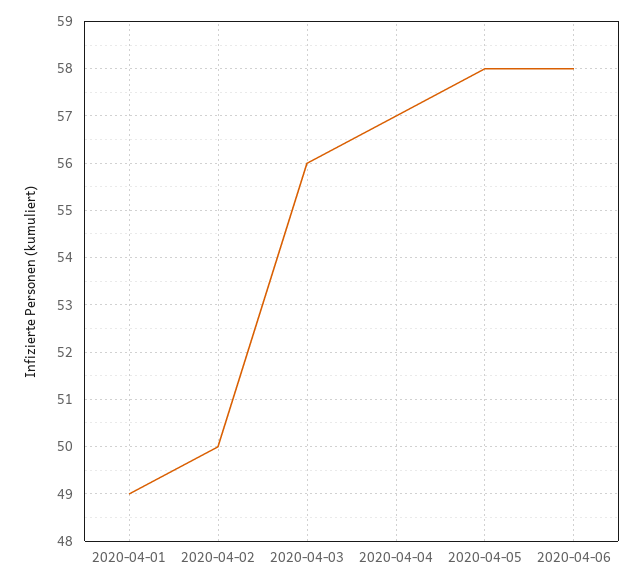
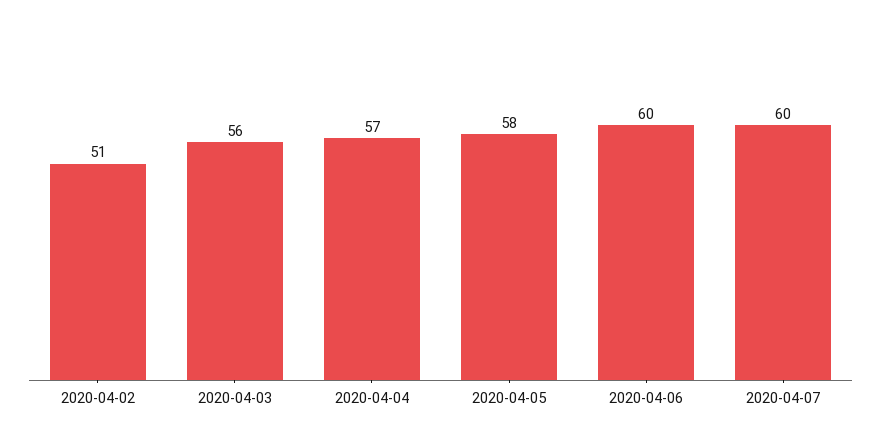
2020-04-01: 49 -> none
2020-04-02: 50 -> 51
2020-04-06: 58 -> 60
2020-04-07: none -> 60

